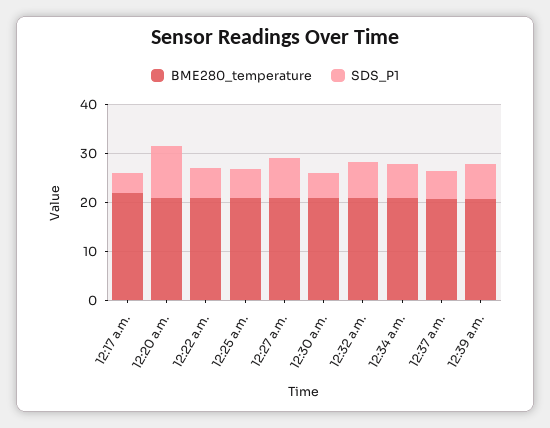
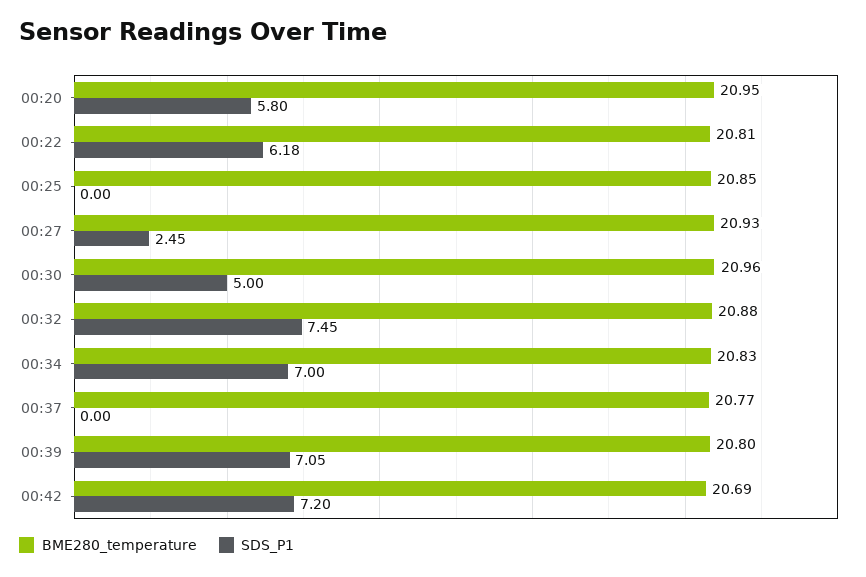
BME280_temperature, 12:17 a.m.: 22 -> none
SDS_P1, 12:17 a.m.: 4 -> none
SDS_P1, 12:20 a.m.: 10 -> 5.8
SDS_P1, 12:25 a.m.: 6 -> 0
SDS_P1, 12:27 a.m.: 8 -> 2.45
SDS_P1, 12:37 a.m.: 6 -> 0
BME280_temperature, 00:42: none -> 20.69
SDS_P1, 00:42: none -> 7.2

